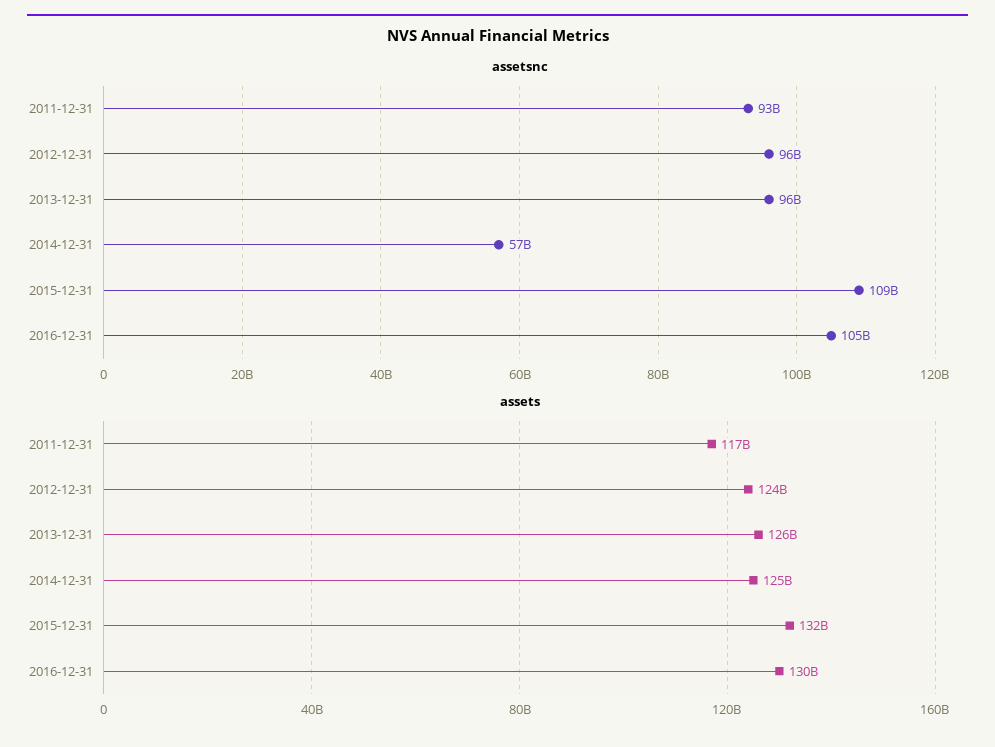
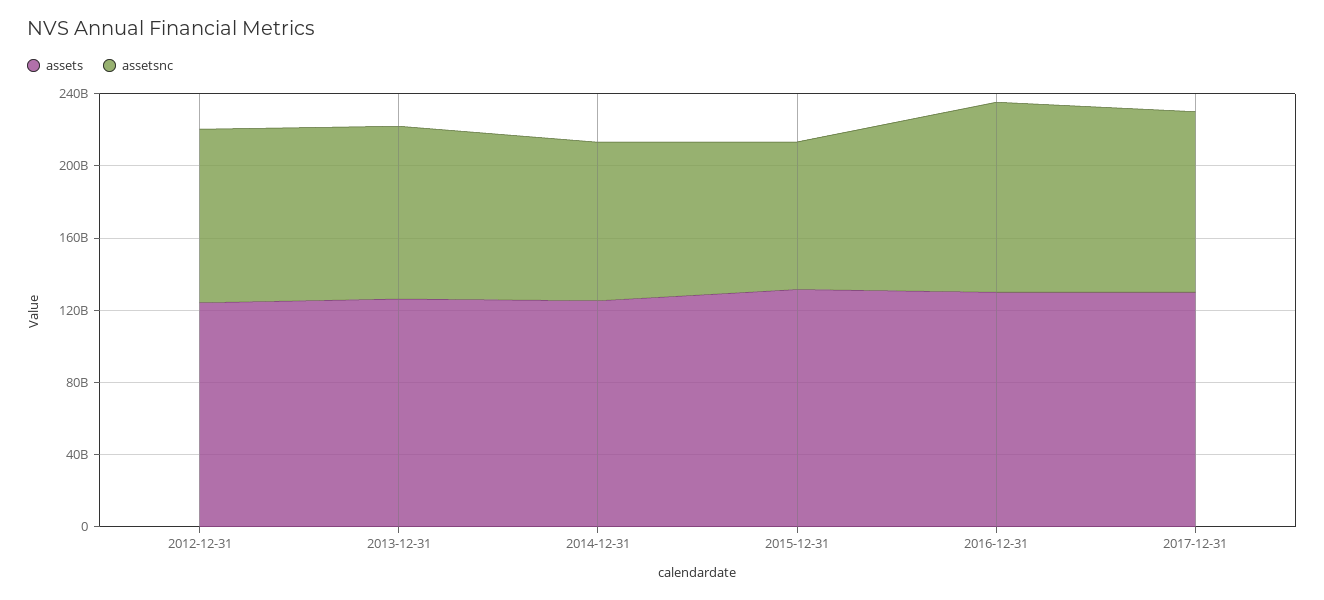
assetsnc, 2011-12-31: 93000000000 -> none
assetsnc, 2014-12-31: 57000000000 -> 90000000000
assetsnc, 2015-12-31: 109000000000 -> 80000000000
assets, 2011-12-31: 117000000000 -> none
assets, 2017-12-31: none -> 130000000000
assetsnc, 2017-12-31: none -> 100000000000

